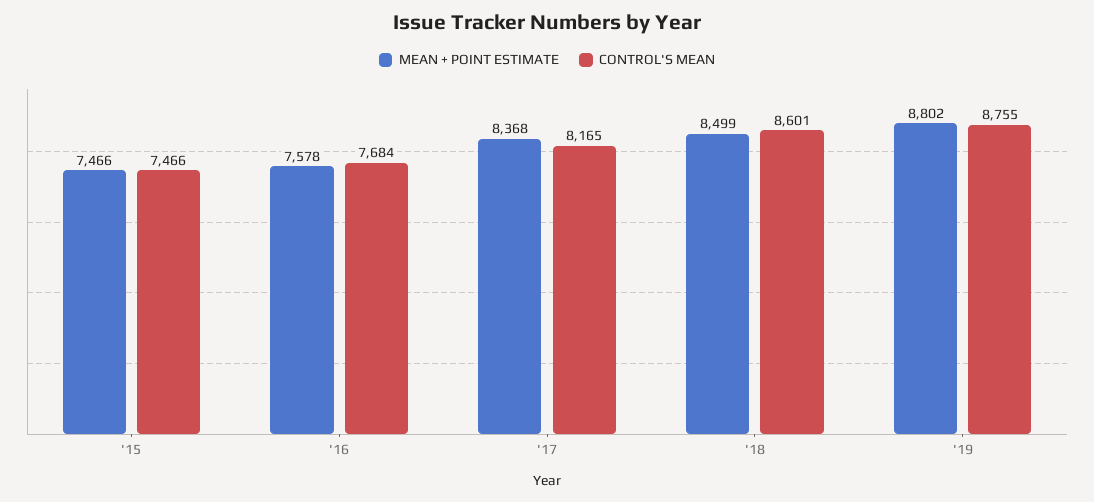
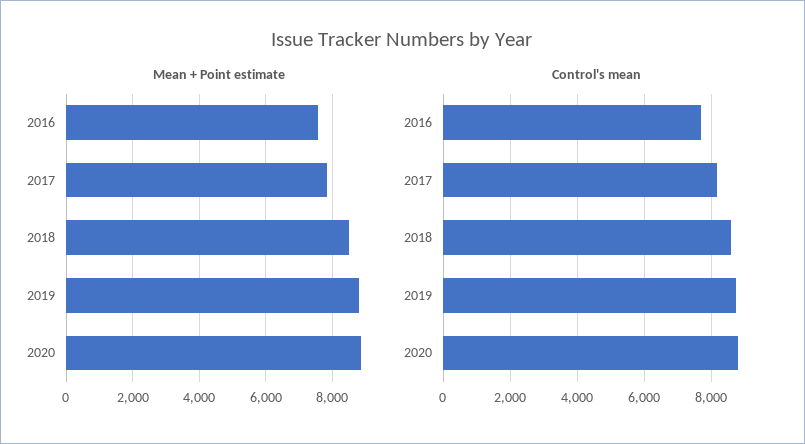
MEAN + POINT ESTIMATE, '15: 7466 -> none
CONTROL'S MEAN, '15: 7466 -> none
MEAN + POINT ESTIMATE, '17: 8368 -> 7800
MEAN + POINT ESTIMATE, 2020: none -> 8800
CONTROL'S MEAN, 2020: none -> 8800

